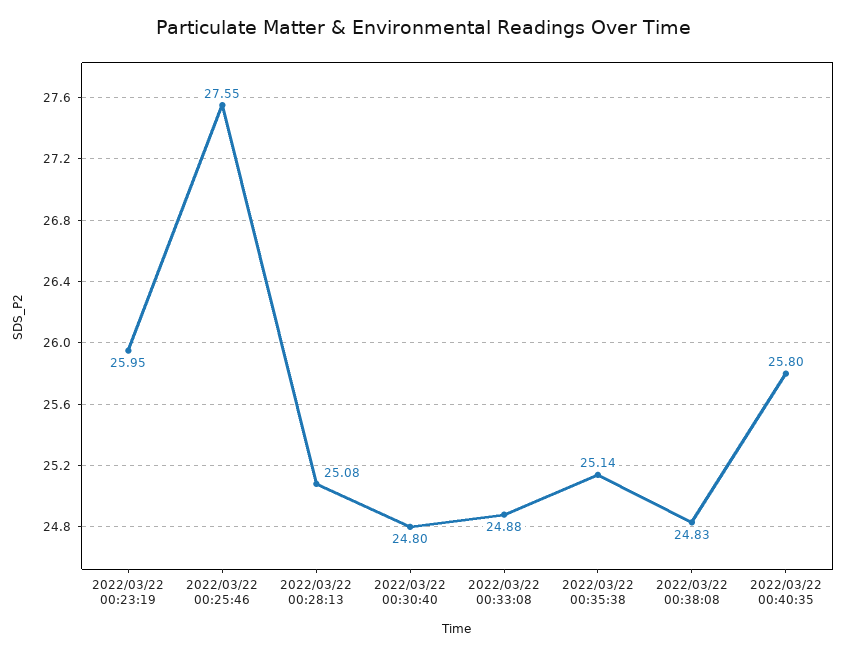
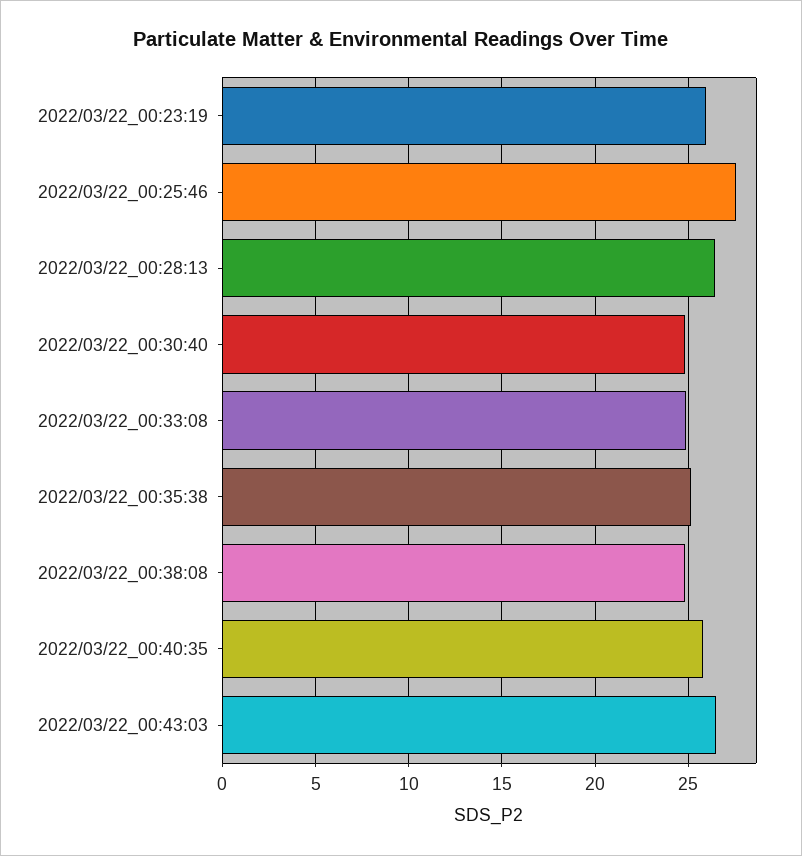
2022/03/22 00:28:13: 25.08 -> 26.5
2022/03/22_00:43:03: none -> 26.5

